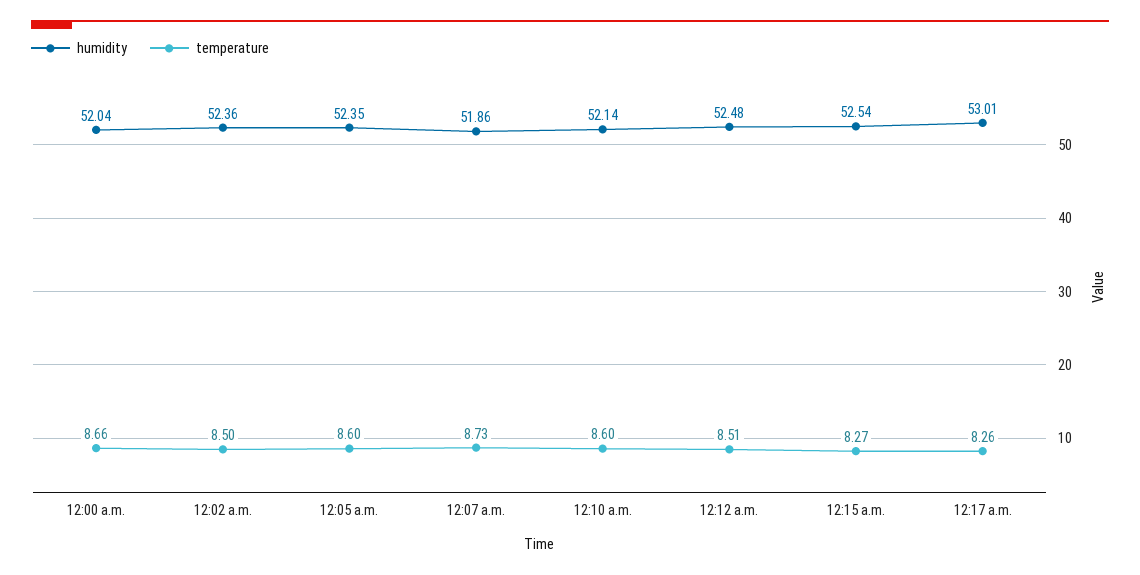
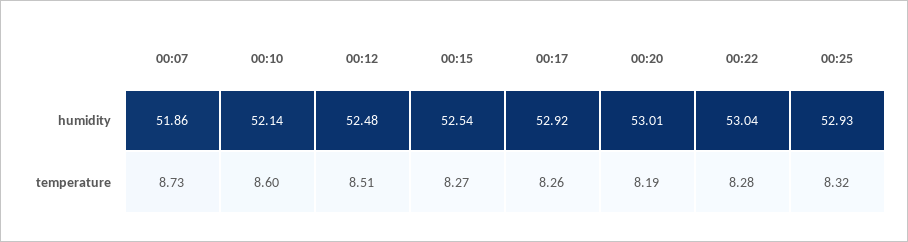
humidity, 12:00 a.m.: 52.04 -> none
temperature, 12:00 a.m.: 8.66 -> none
humidity, 12:02 a.m.: 52.36 -> none
temperature, 12:02 a.m.: 8.5 -> none
humidity, 12:05 a.m.: 52.35 -> none
temperature, 12:05 a.m.: 8.6 -> none
humidity, 12:17 a.m.: 53.01 -> 52.92
humidity, 00:20: none -> 53.01
humidity, 00:22: none -> 53.04
humidity, 00:25: none -> 52.93
temperature, 00:20: none -> 8.19
temperature, 00:22: none -> 8.28
temperature, 00:25: none -> 8.32

